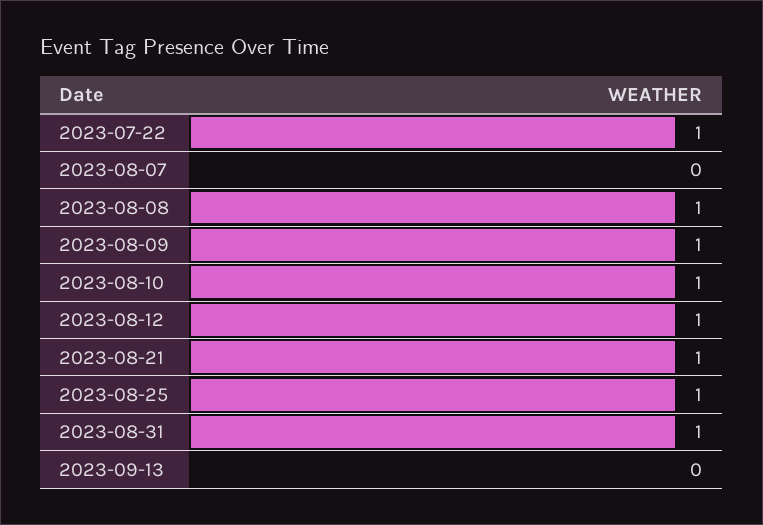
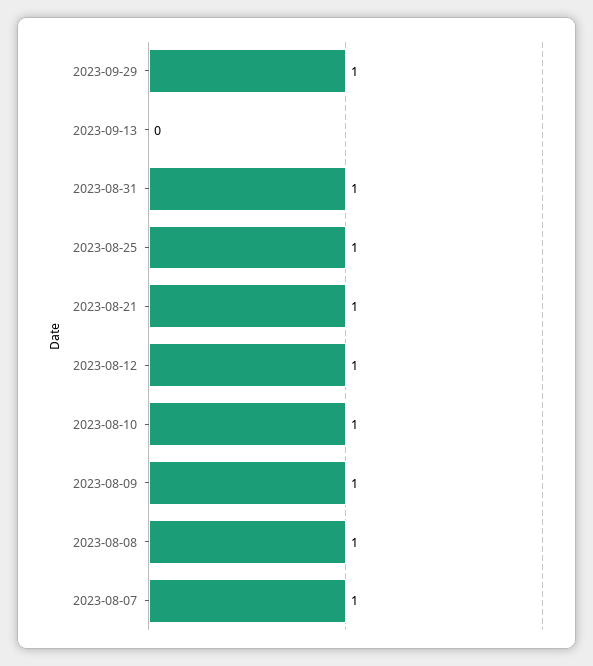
2023-07-22: 1 -> none
2023-08-07: 0 -> 1
2023-09-29: none -> 1

